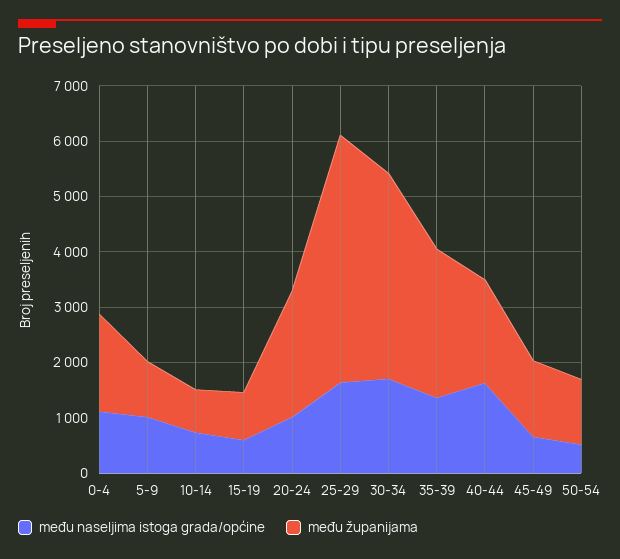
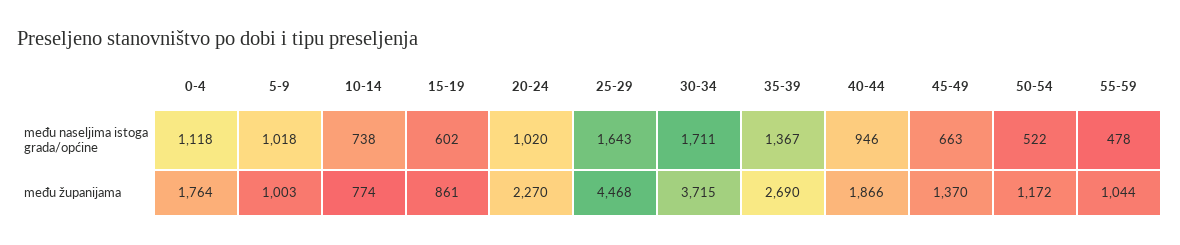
među naseljima istoga grada/općine, 40-44: 1600 -> 946
među naseljima istoga grada/općine, 55-59: none -> 478
među županijama, 55-59: none -> 1044

